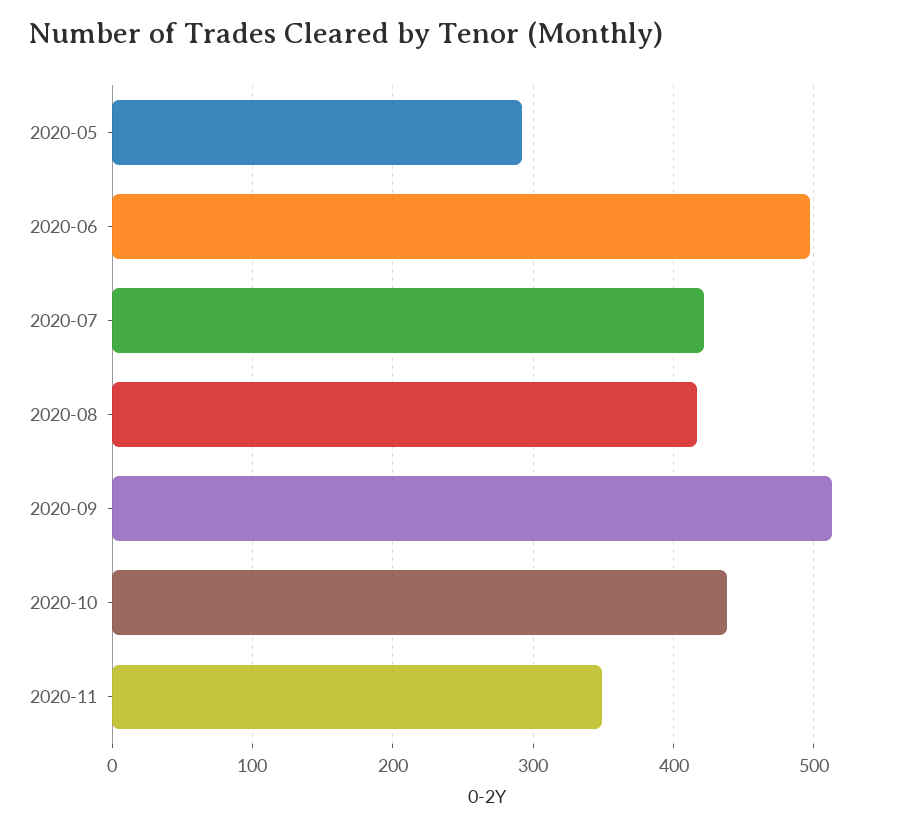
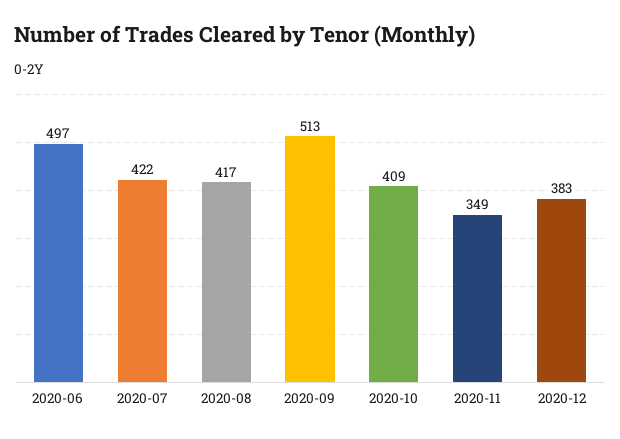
2020-05: 290 -> none
2020-10: 440 -> 409
2020-12: none -> 383

